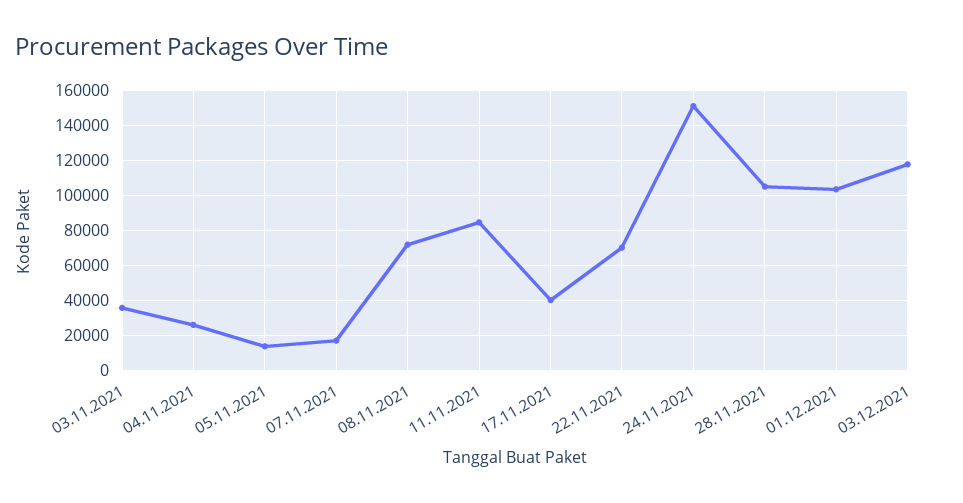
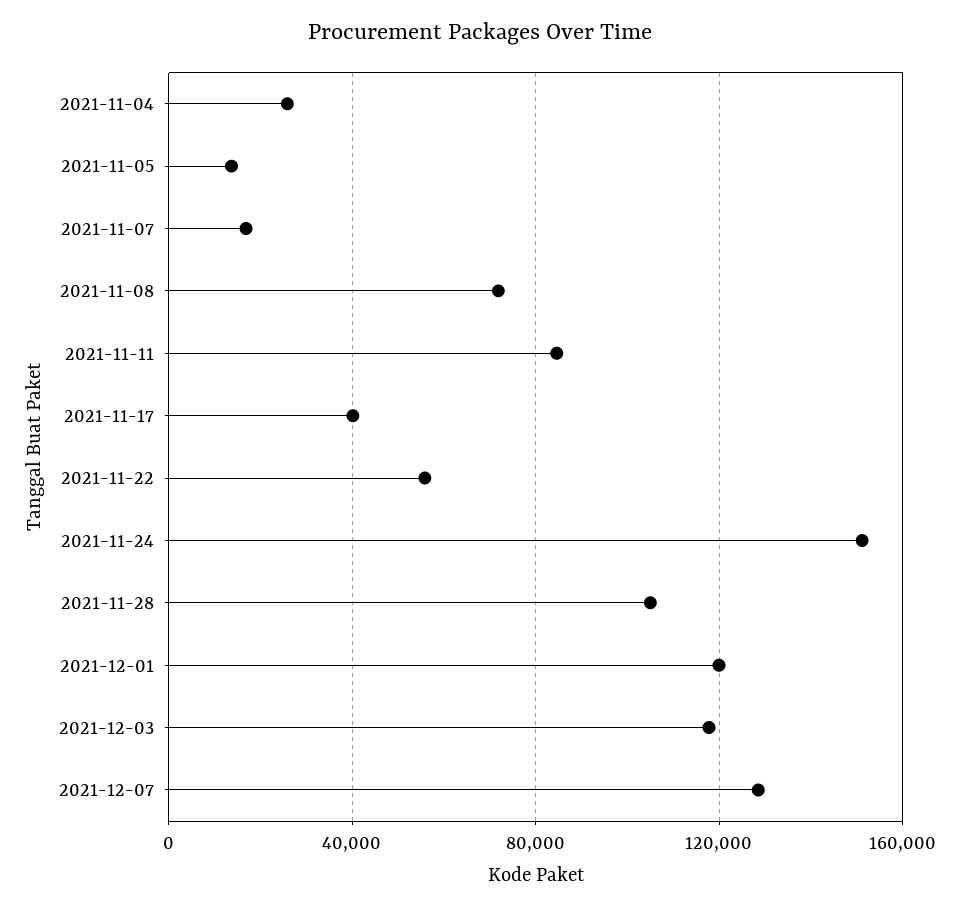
03.11.2021: 35000 -> none
22.11.2021: 70000 -> 55000
01.12.2021: 105000 -> 120000
2021-12-07: none -> 130000

